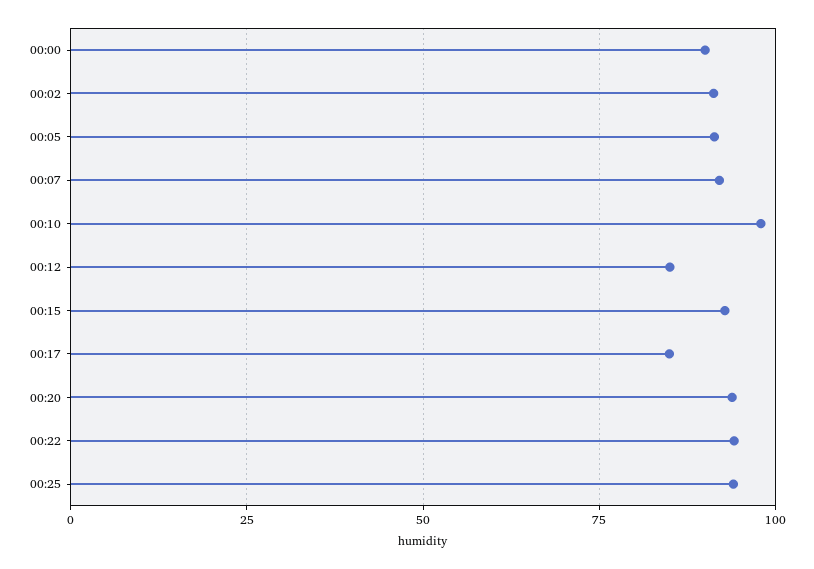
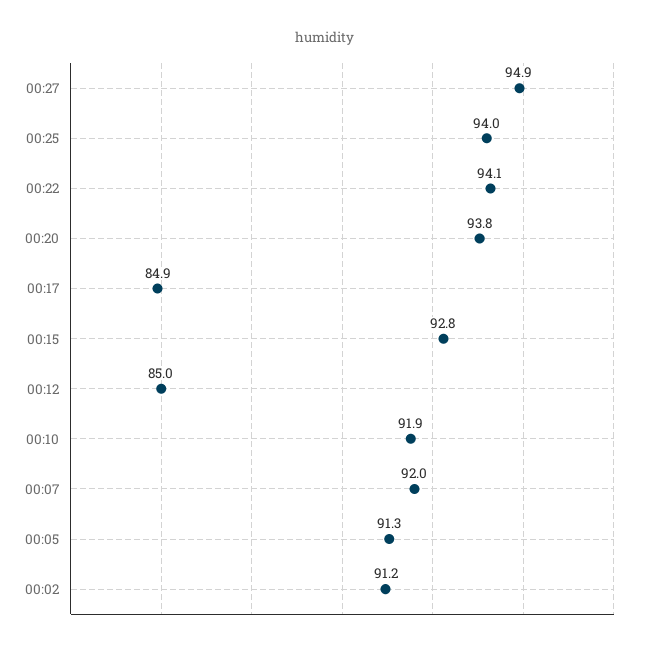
00:00: 90 -> none
00:10: 97.5 -> 91.9
00:27: none -> 94.9

